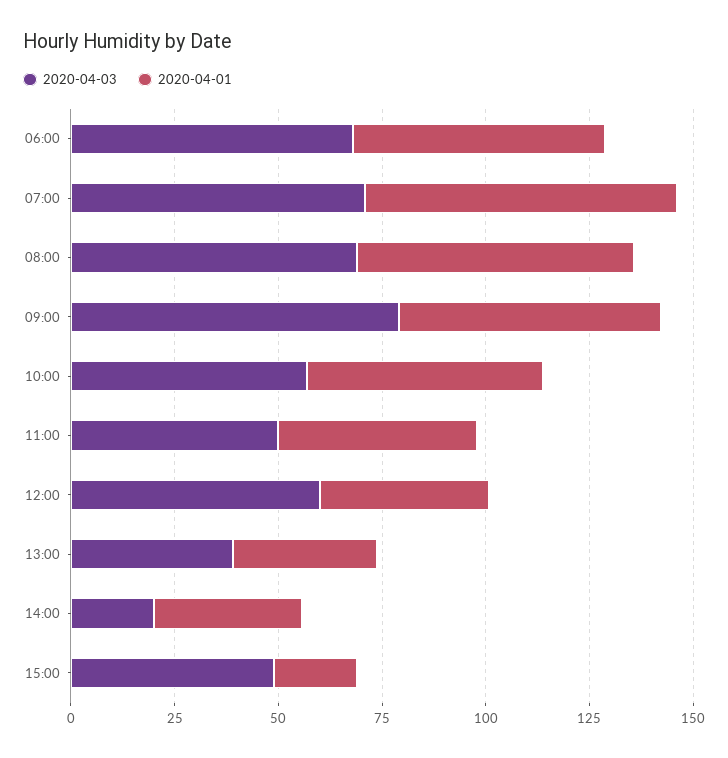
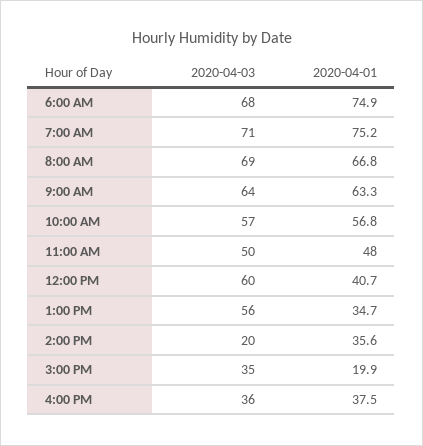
2020-04-01, 06:00: 60 -> 74.9
2020-04-03, 09:00: 80 -> 64
2020-04-03, 13:00: 40 -> 56
2020-04-03, 15:00: 50 -> 35
2020-04-03, 4:00 PM: none -> 36
2020-04-01, 4:00 PM: none -> 37.5

